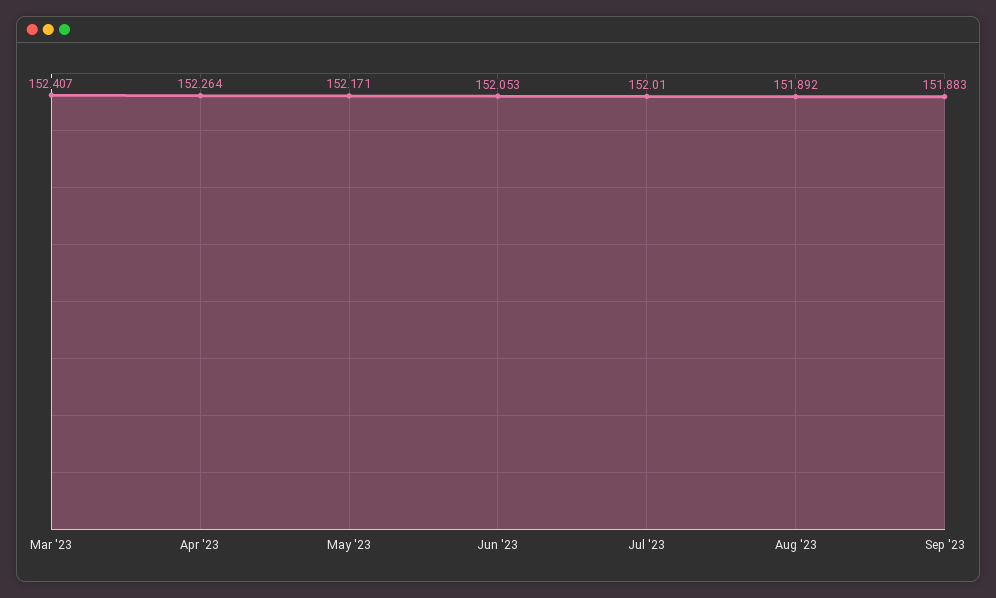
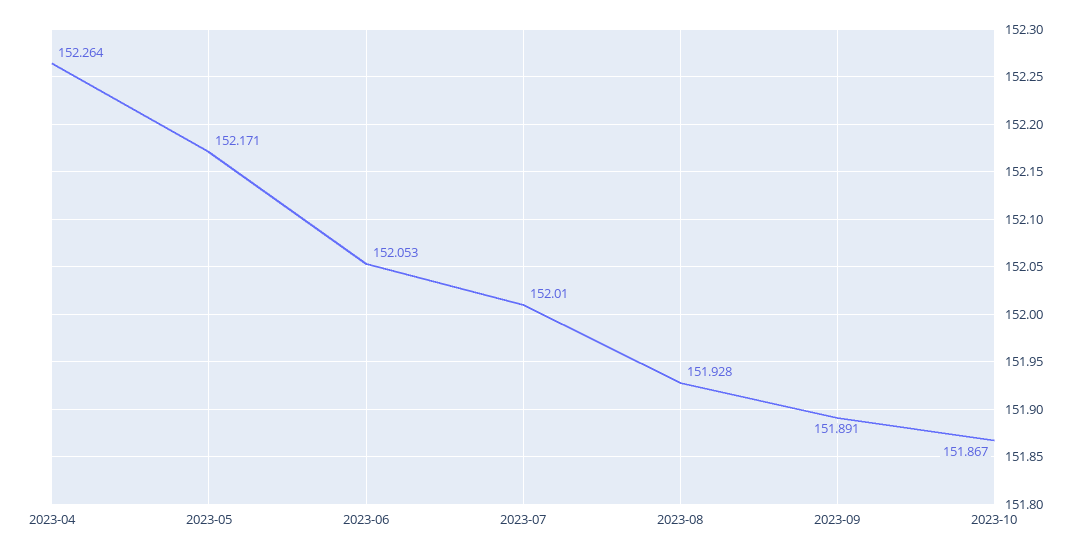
Mar '23: 152.407 -> none
Aug '23: 151.892 -> 151.928
Sep '23: 151.883 -> 151.891
2023-10: none -> 151.867

